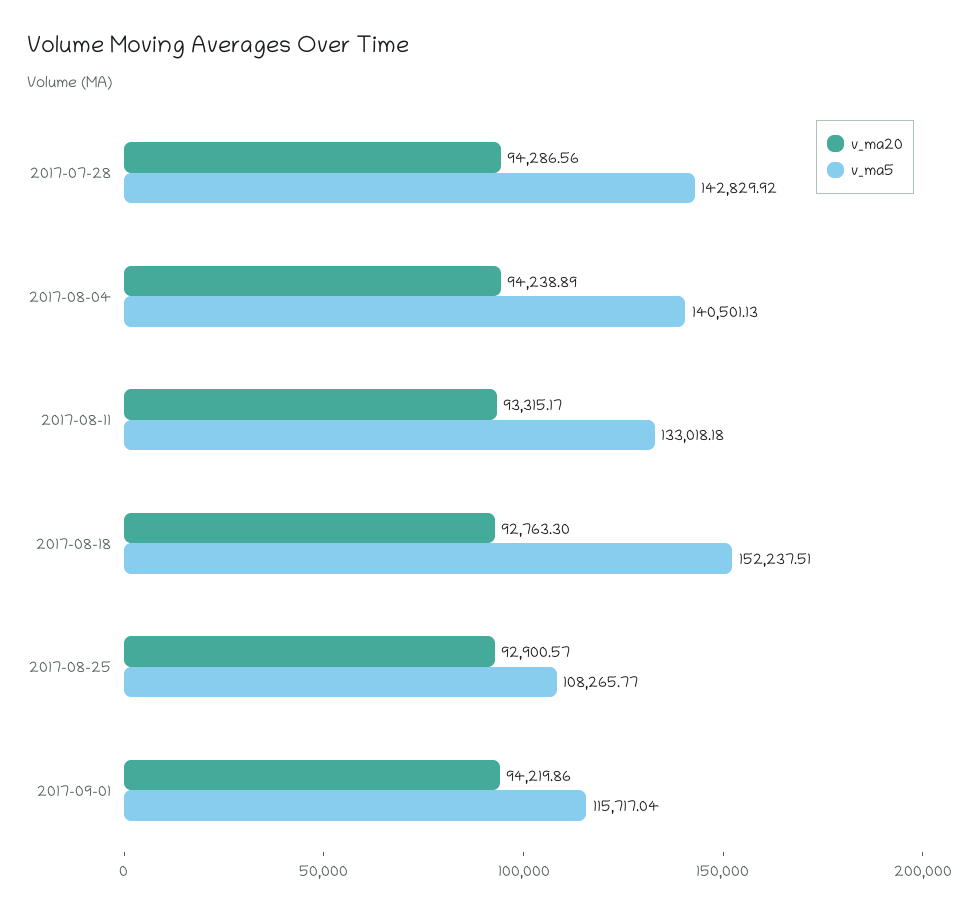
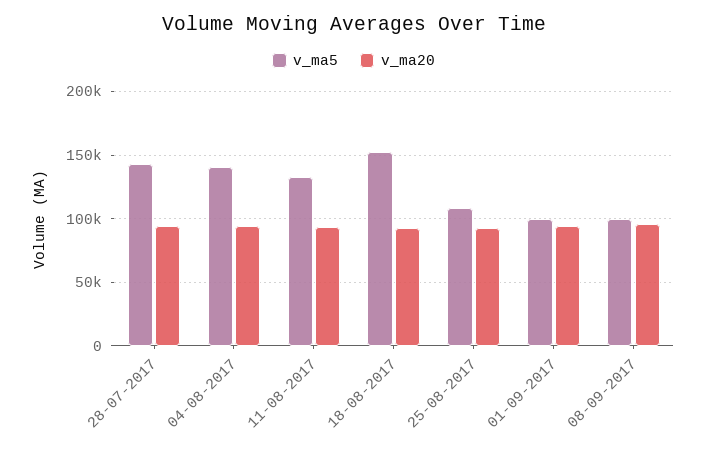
v_ma5, 2017-09-01: 115717.04 -> 100000
v_ma5, 08-09-2017: none -> 100000
v_ma20, 08-09-2017: none -> 95000

